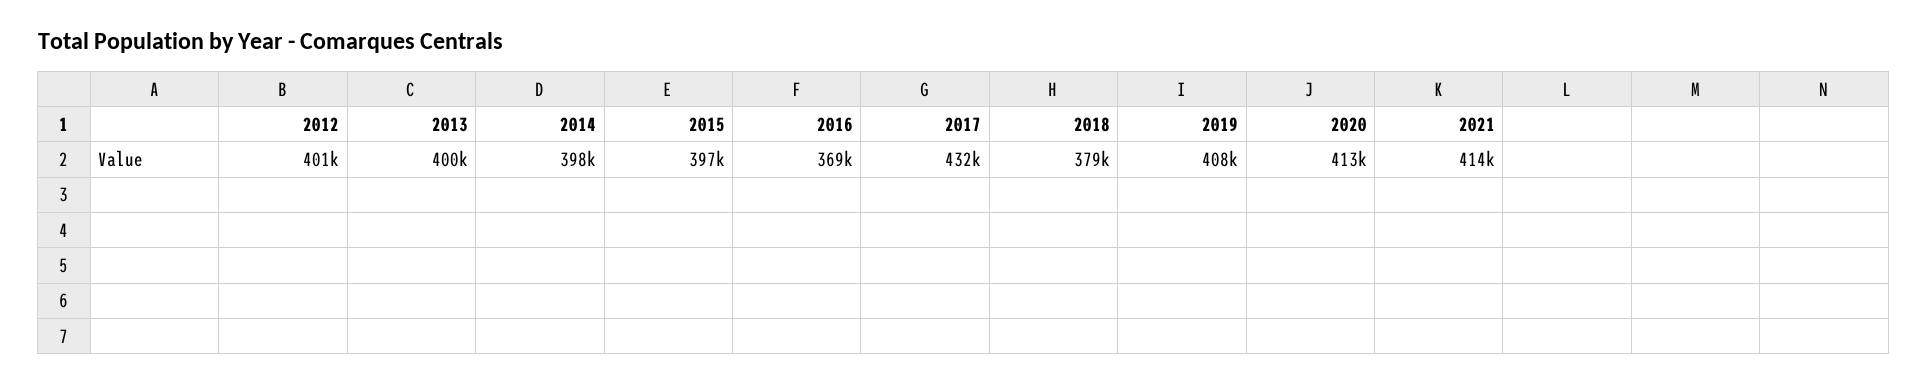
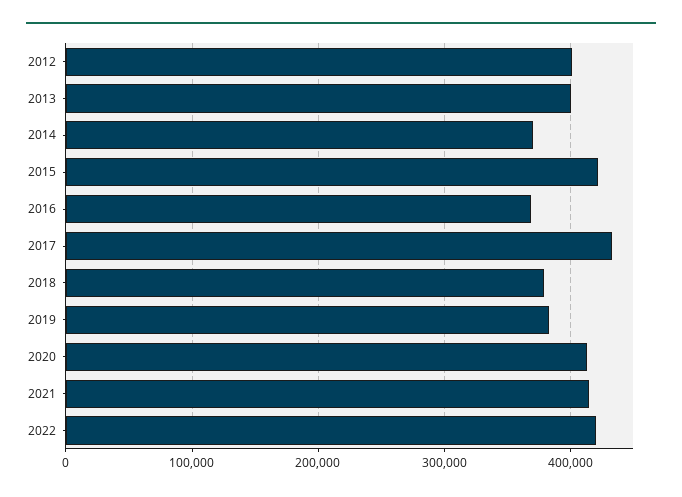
2014: 398000 -> 370000
2015: 397000 -> 420000
2019: 408000 -> 380000
2022: none -> 420000

